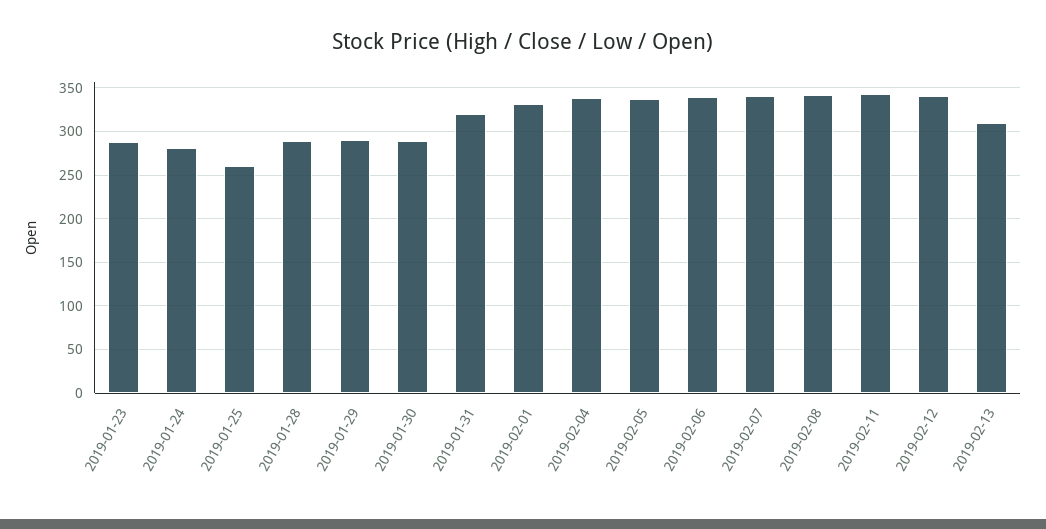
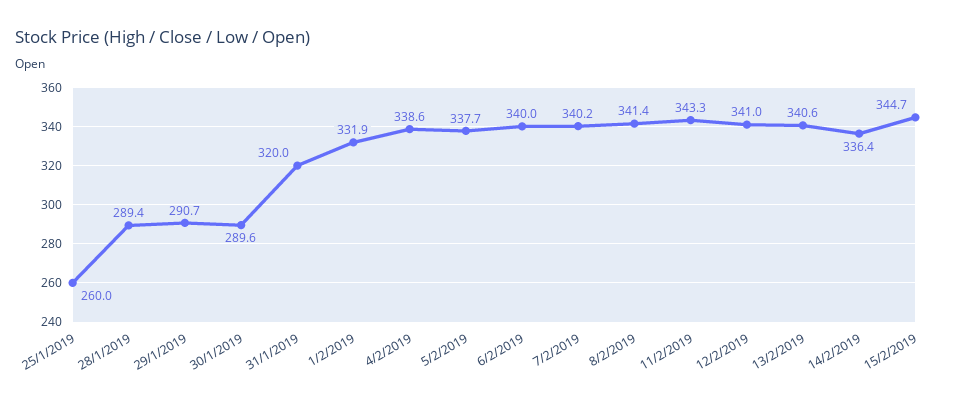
2019-01-23: 290 -> none
2019-01-24: 280 -> none
2019-02-13: 310 -> 340.6
14/2/2019: none -> 336.4
15/2/2019: none -> 344.7

